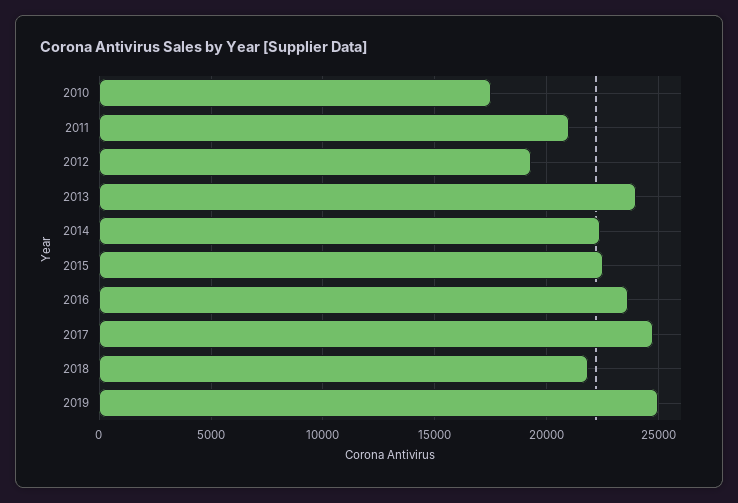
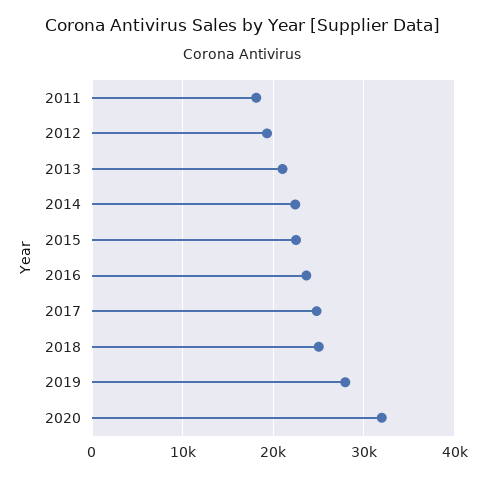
2010: 17500 -> none
2011: 21000 -> 18000
2013: 24000 -> 21000
2018: 22000 -> 25000
2019: 25000 -> 28000
2020: none -> 32000

